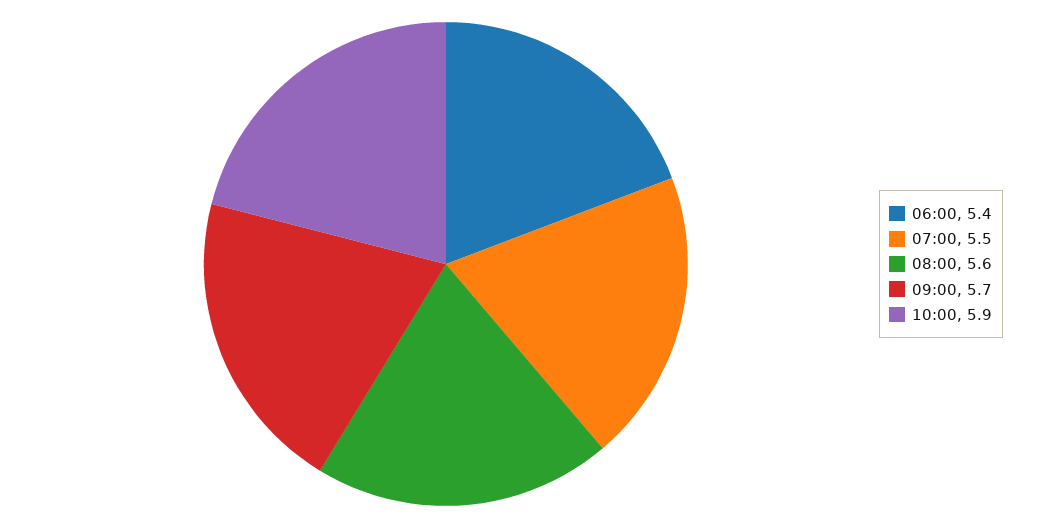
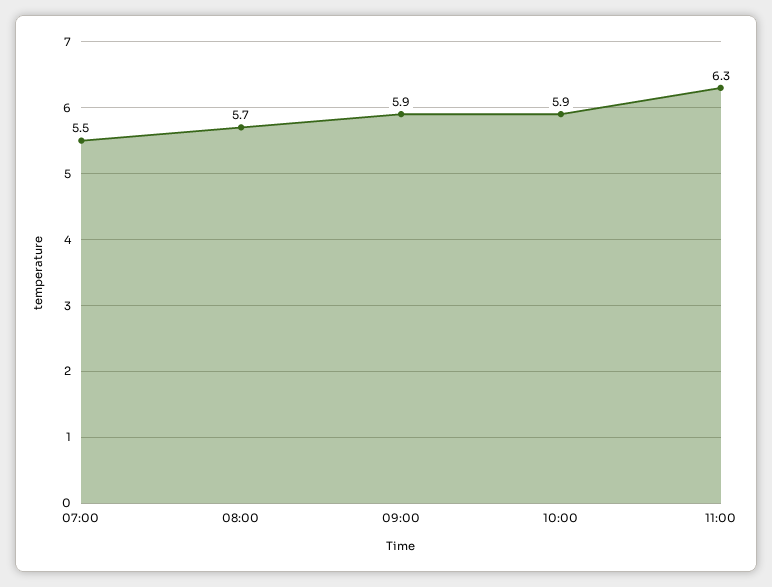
06:00: 5.4 -> none
08:00: 5.6 -> 5.7
09:00: 5.7 -> 5.9
11:00: none -> 6.3

